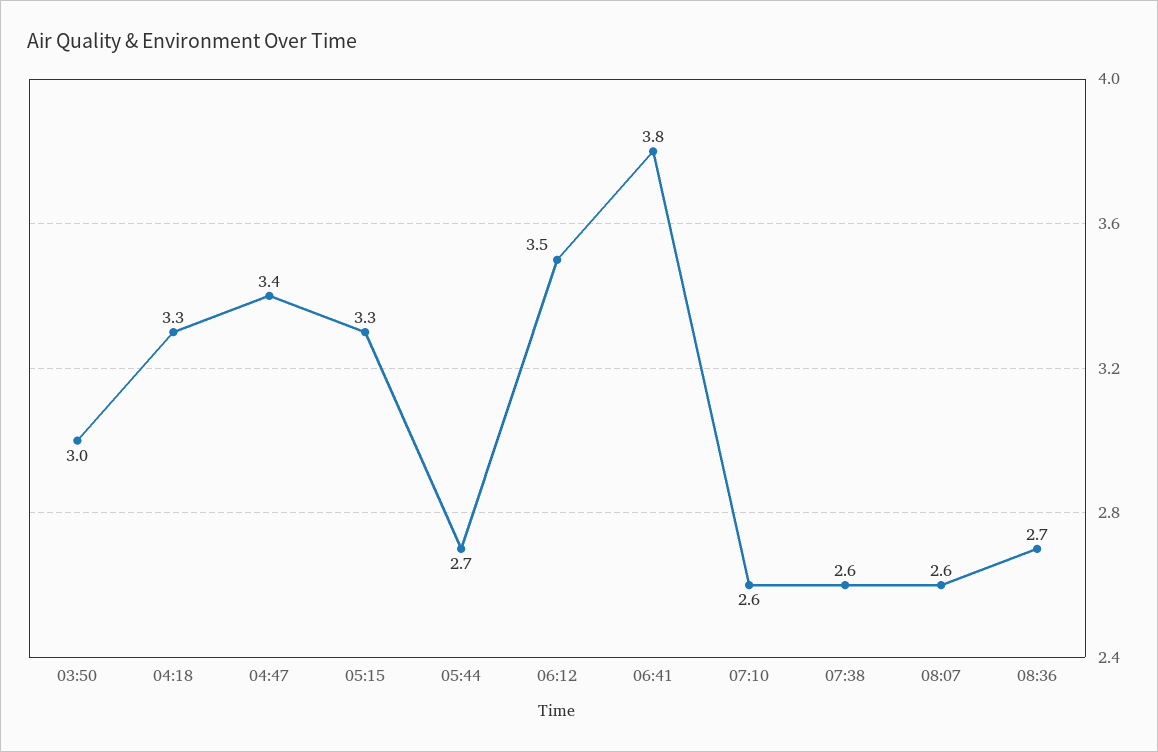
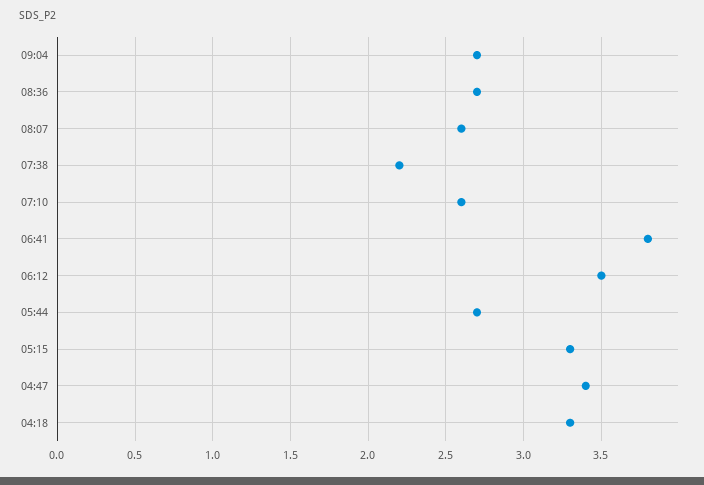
03:50: 3 -> none
07:38: 2.6 -> 2.2
09:04: none -> 2.7

